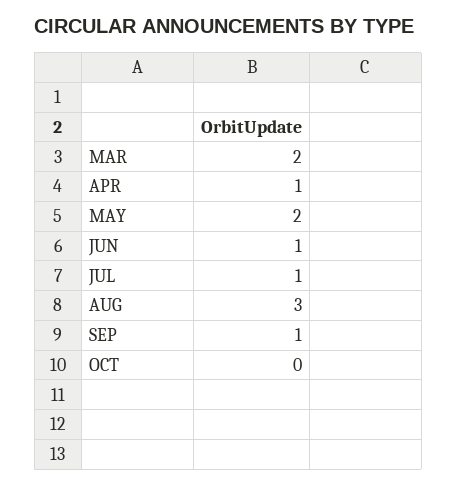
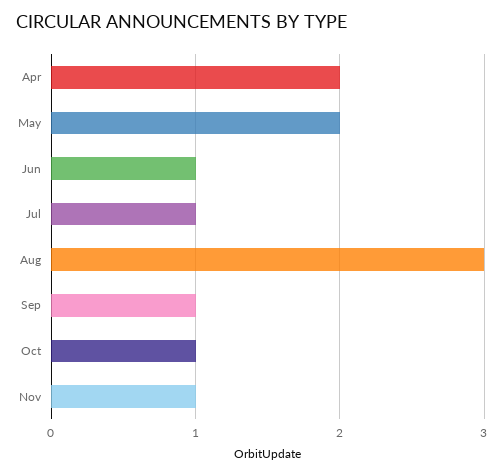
MAR: 2 -> none
APR: 1 -> 2
OCT: 0 -> 1
Nov: none -> 1

